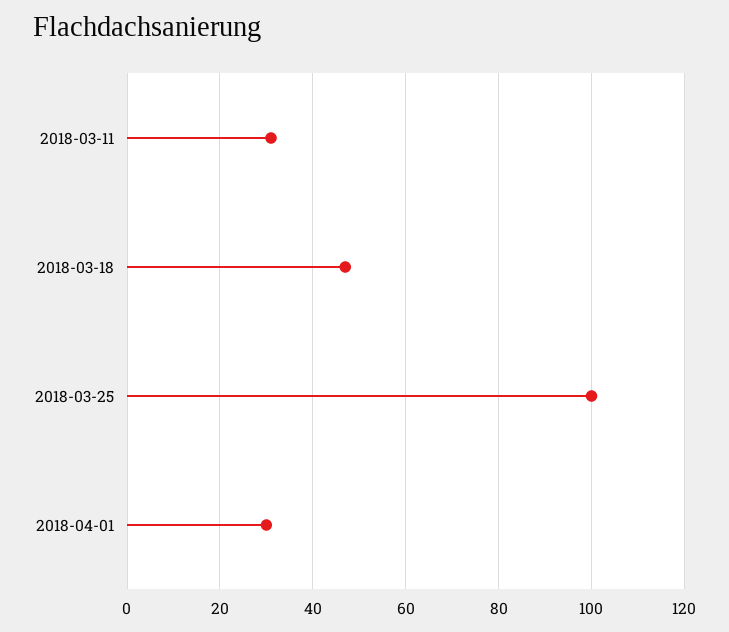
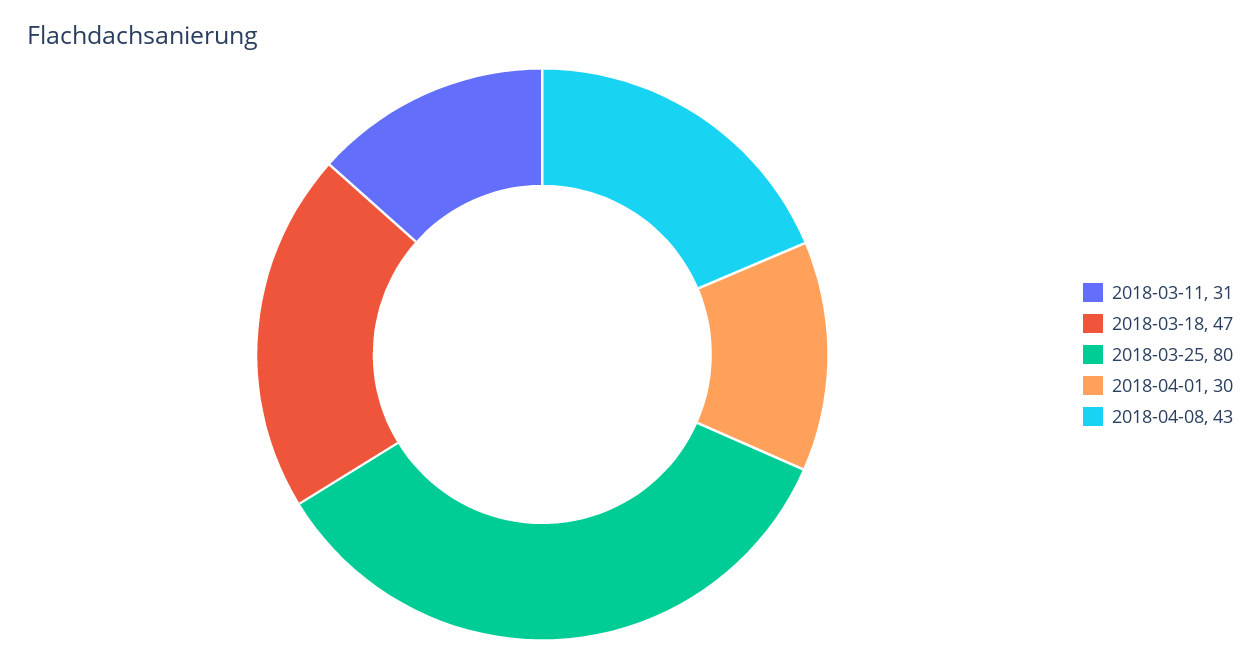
2018-03-25: 100 -> 80
2018-04-08: none -> 43

